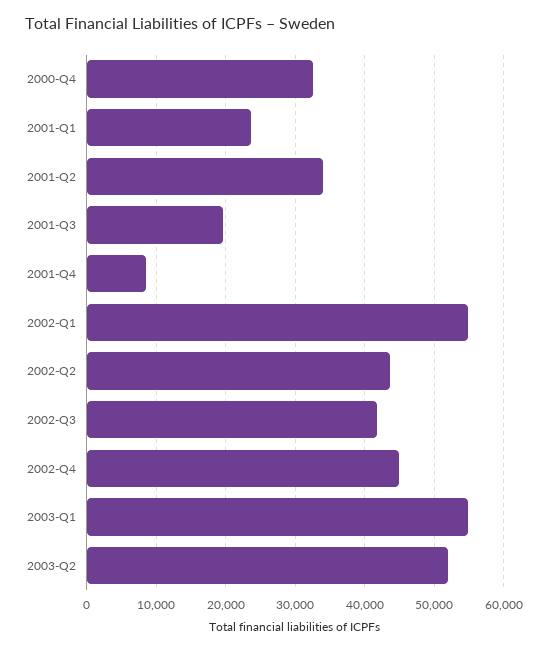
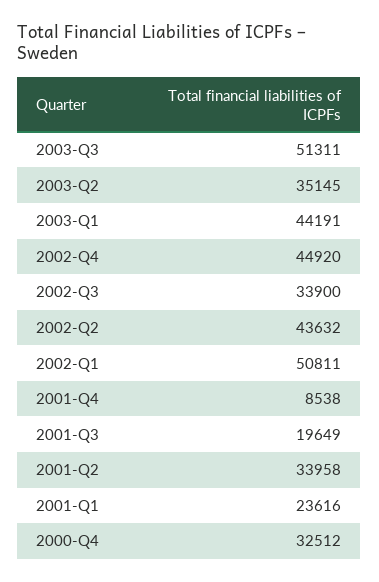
2002-Q1: 55000 -> 50811
2002-Q3: 42000 -> 33900
2003-Q1: 55000 -> 44191
2003-Q2: 52000 -> 35145
2003-Q3: none -> 51311

